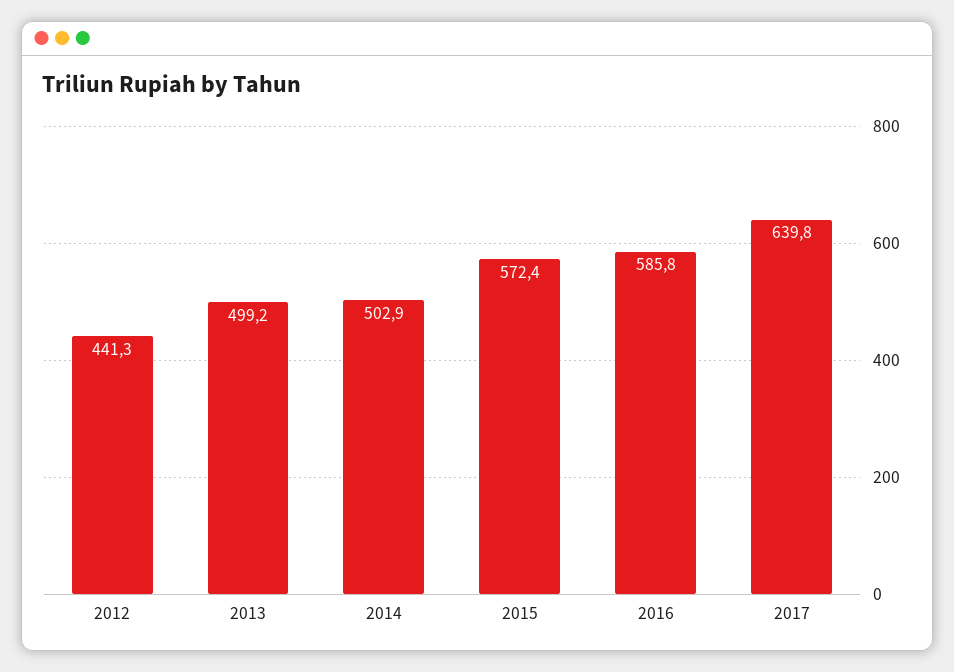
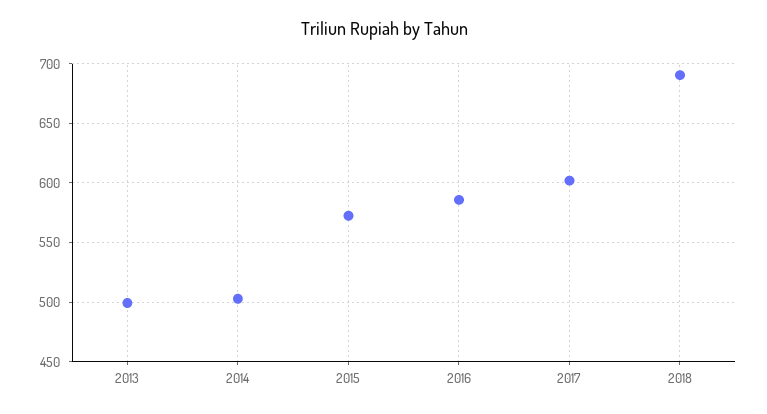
2012: 441.3 -> none
2017: 639.8 -> 600
2018: none -> 690

